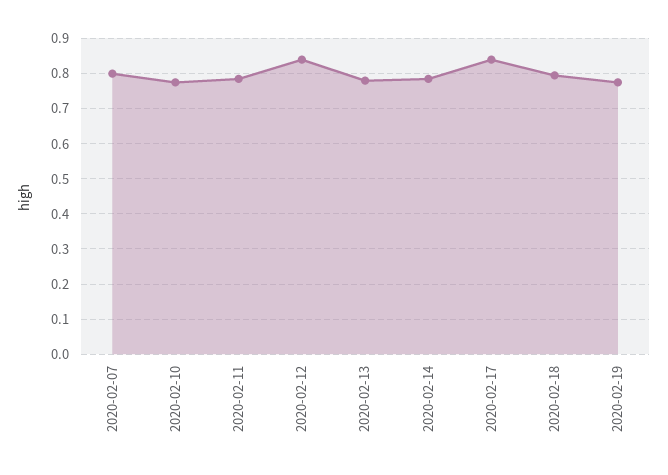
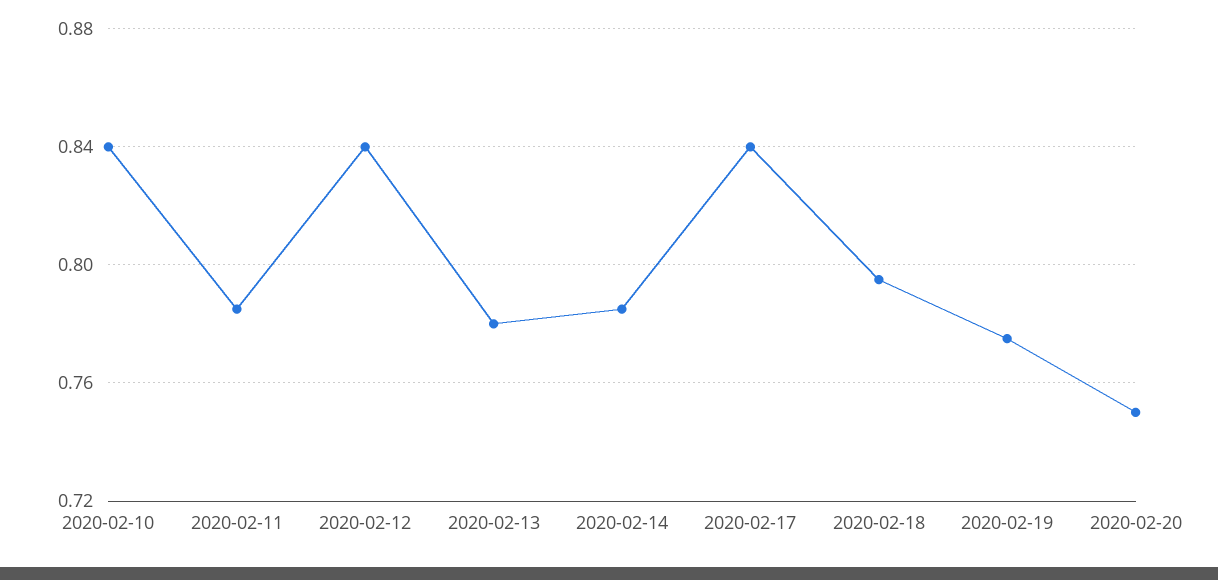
2020-02-07: 0.8 -> none
2020-02-10: 0.78 -> 0.84
2020-02-20: none -> 0.75

